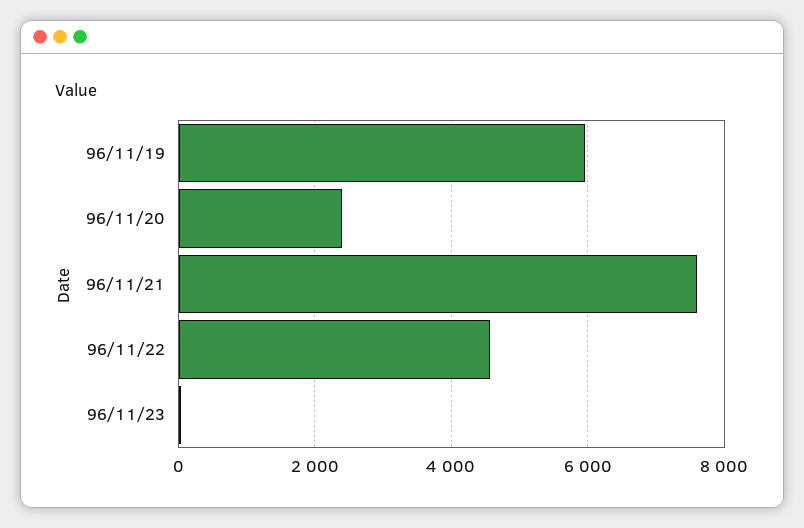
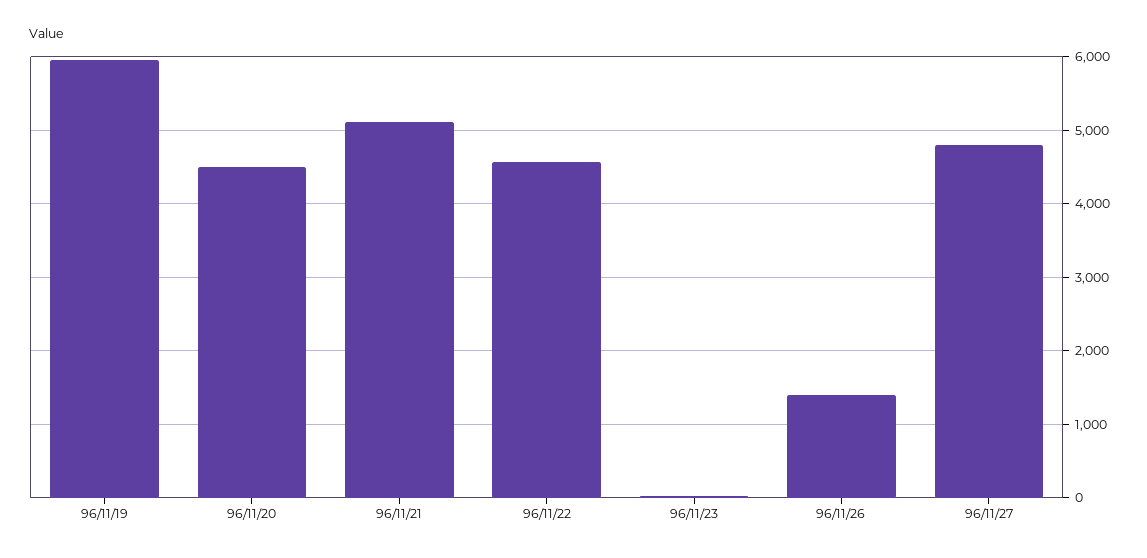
96/11/20: 2400 -> 4500
96/11/21: 7600 -> 5100
96/11/26: none -> 1400
96/11/27: none -> 4800

